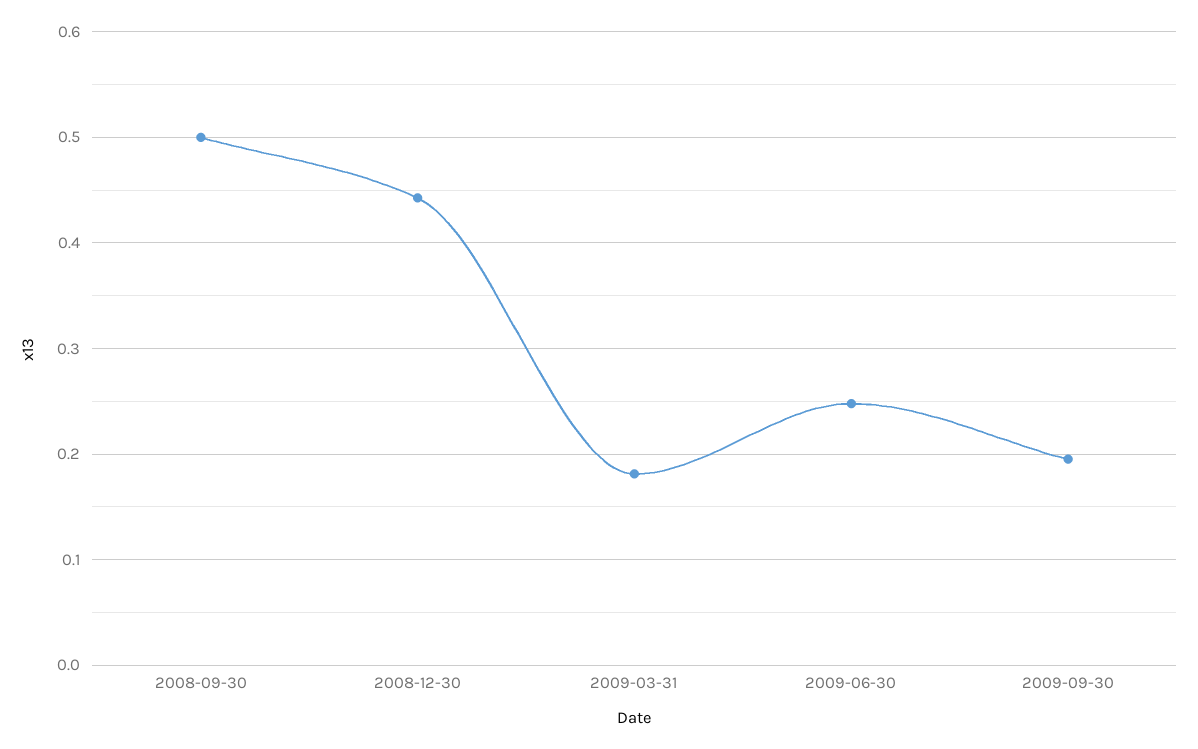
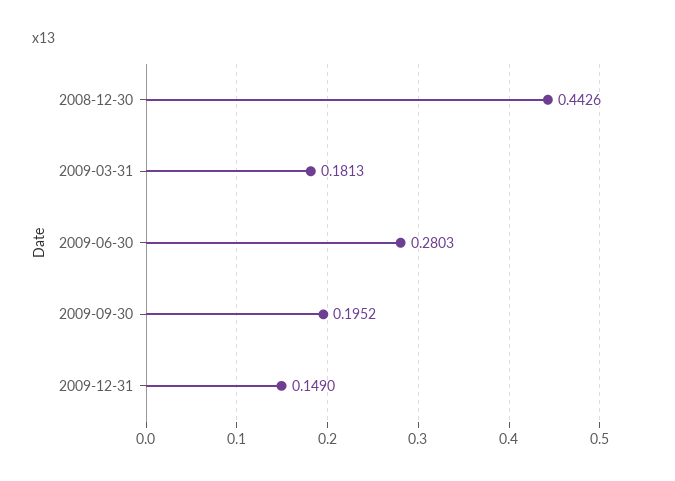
2008-09-30: 0.5 -> none
2009-06-30: 0.25 -> 0.2803
2009-12-31: none -> 0.149

